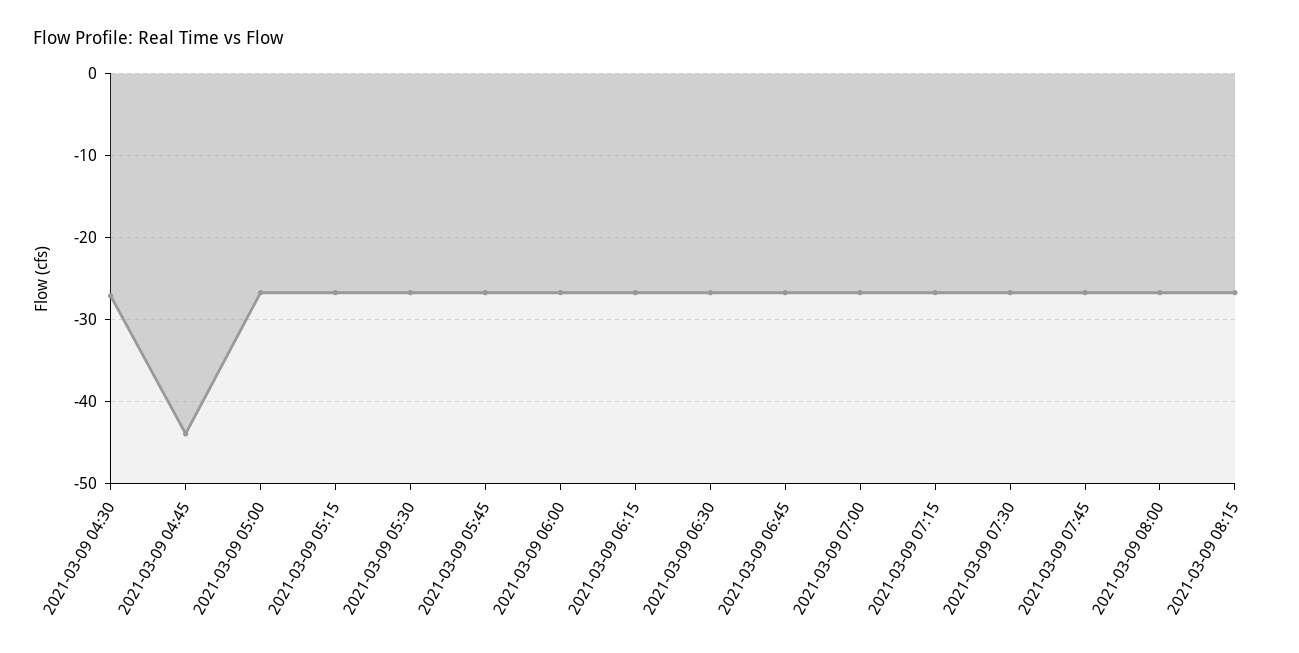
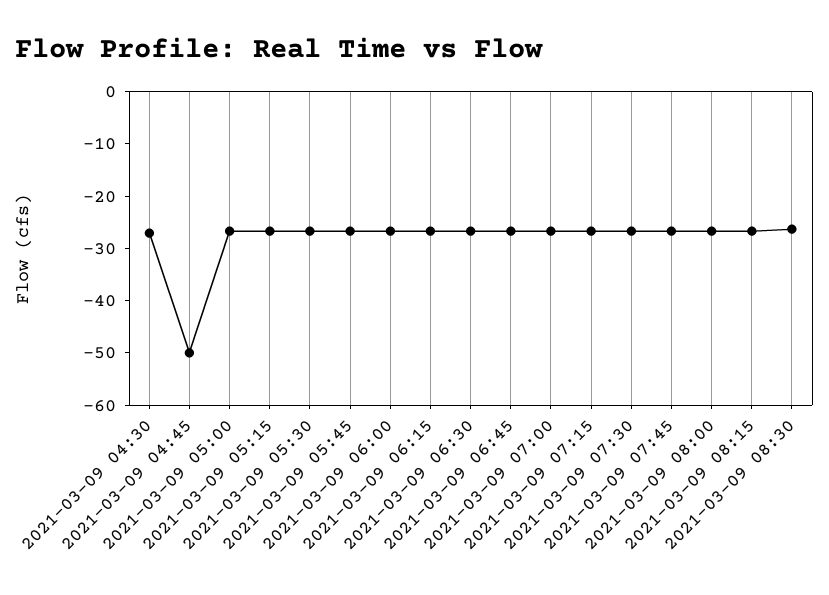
2021-03-09 04:45: -44 -> -50
2021-03-09 08:30: none -> -26

